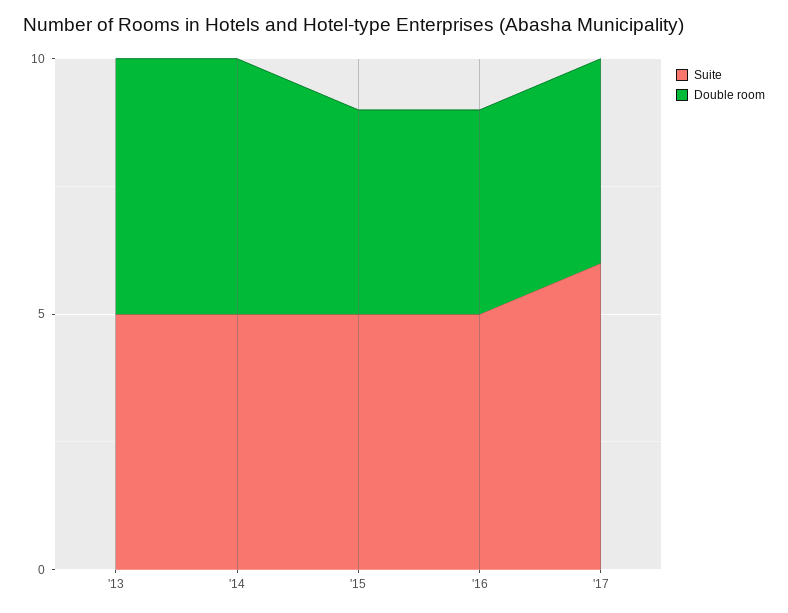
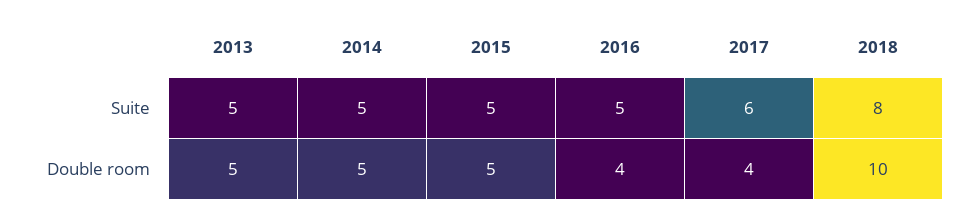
Double room, '15: 4 -> 5
Suite, 2018: none -> 8
Double room, 2018: none -> 10

